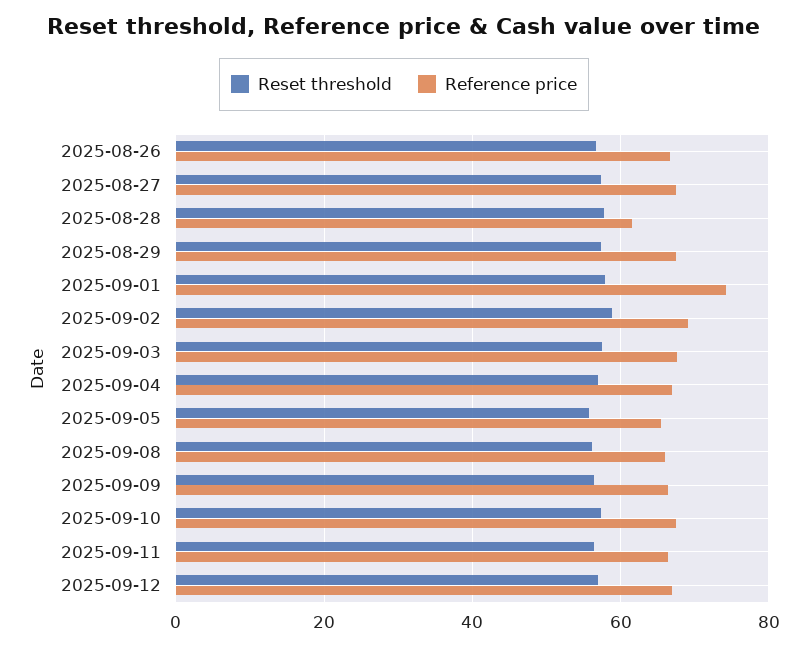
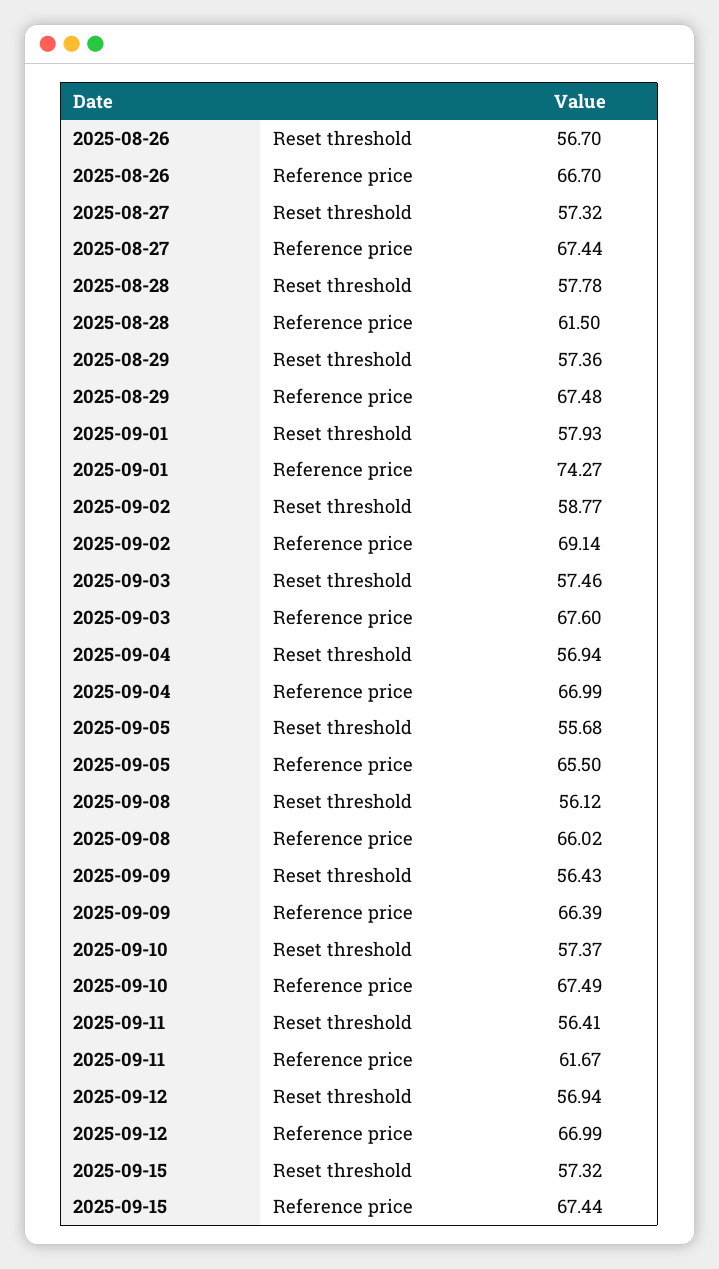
Reference price, 2025-09-11: 66 -> 61.67
Reset threshold, 2025-09-15: none -> 57.32
Reference price, 2025-09-15: none -> 67.44

